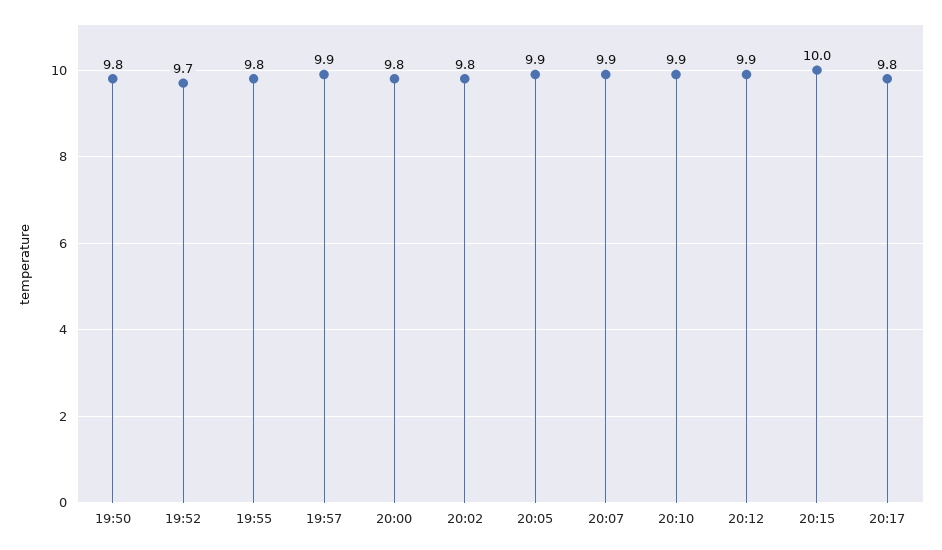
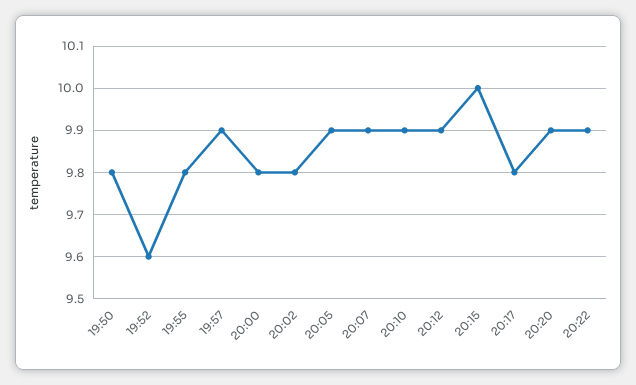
19:52: 9.7 -> 9.6
20:20: none -> 9.9
20:22: none -> 9.9

